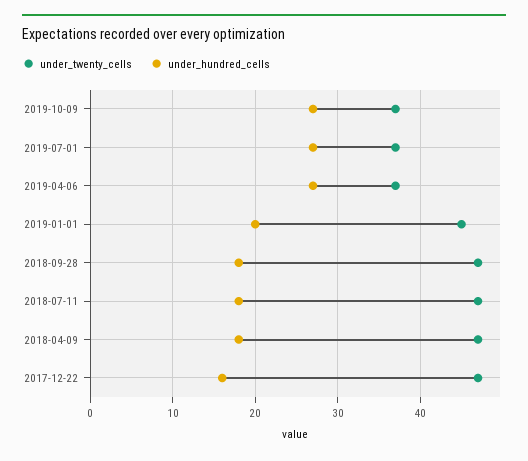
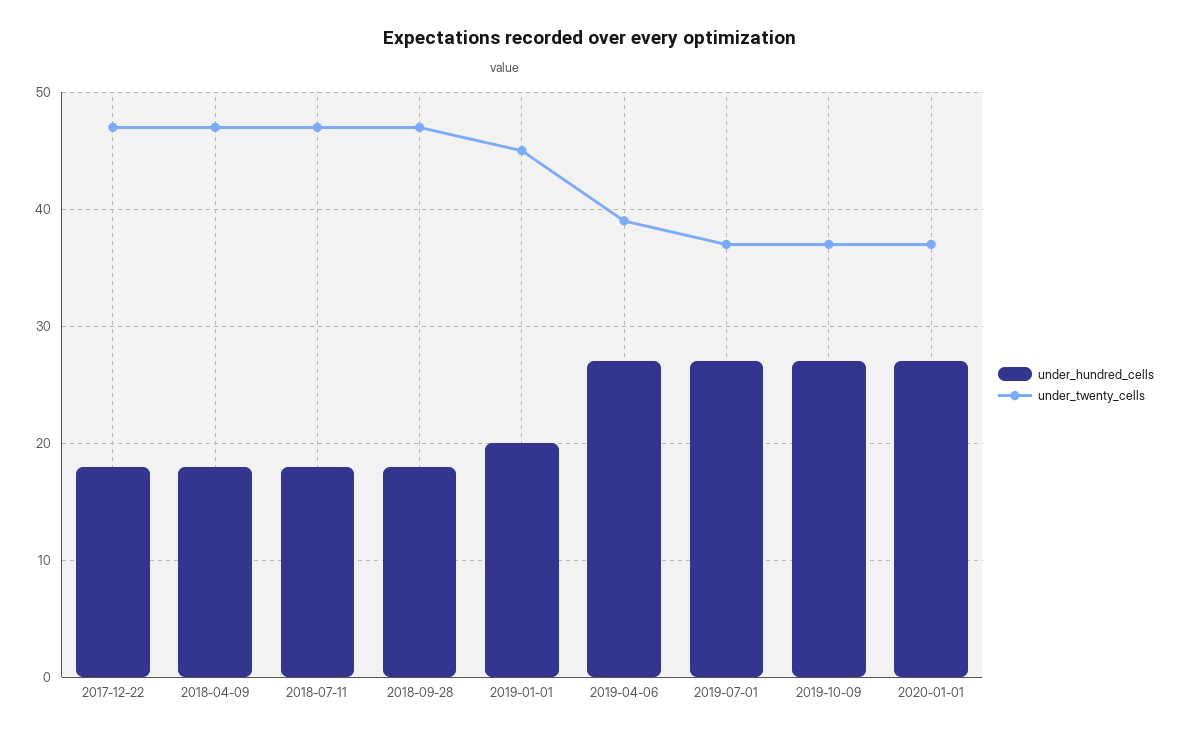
under_twenty_cells, 2019-04-06: 37 -> 39
under_hundred_cells, 2017-12-22: 16 -> 18
under_hundred_cells, 2020-01-01: none -> 27
under_twenty_cells, 2020-01-01: none -> 37

